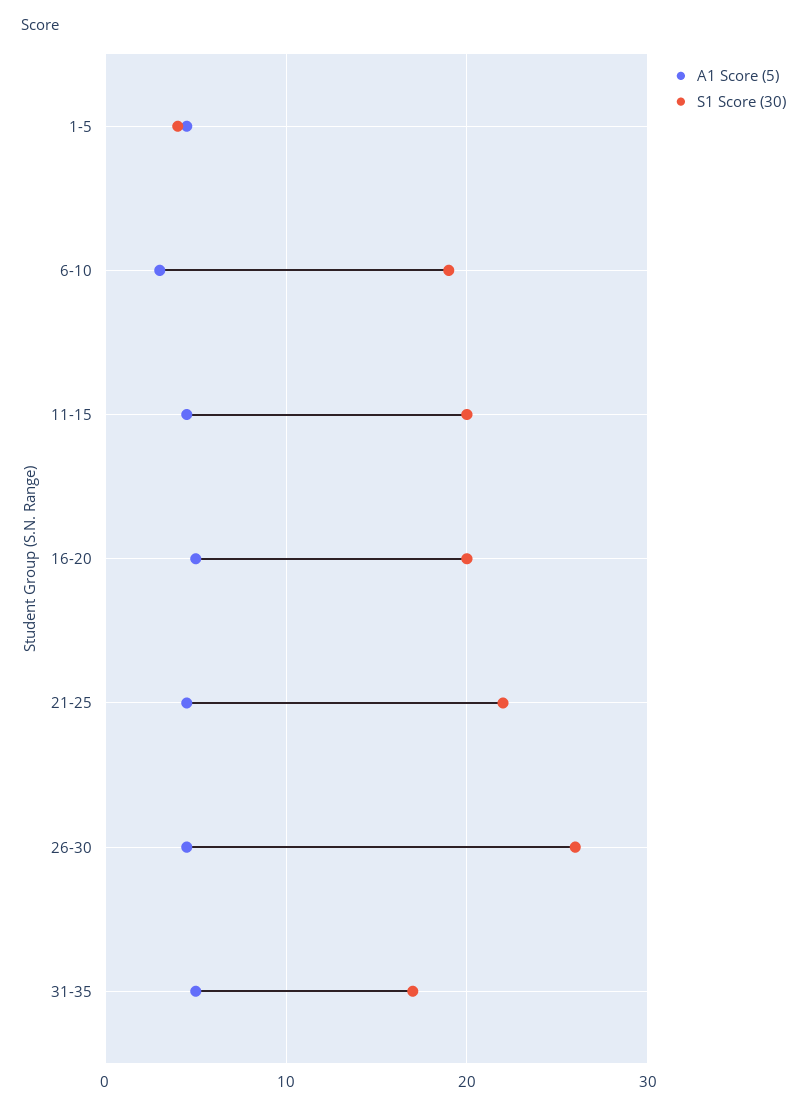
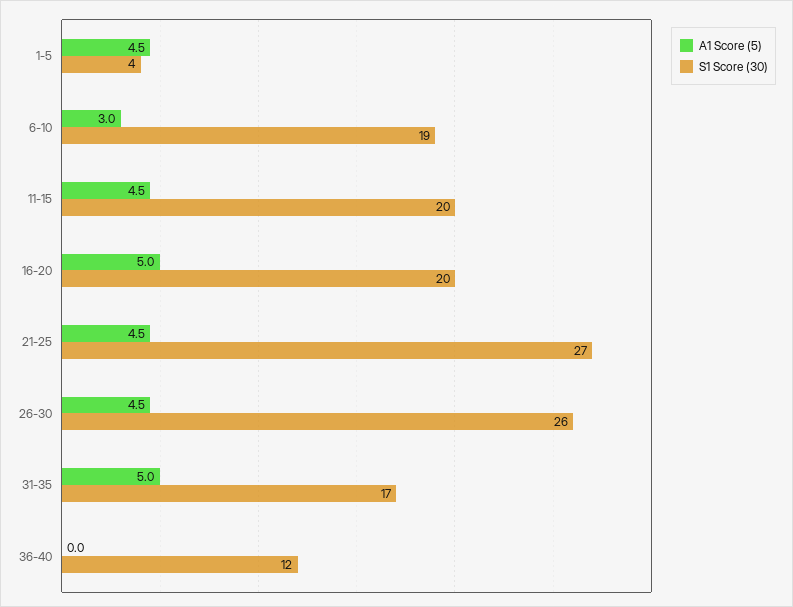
S1 Score (30), 21-25: 22 -> 27
A1 Score (5), 36-40: none -> 0
S1 Score (30), 36-40: none -> 12

